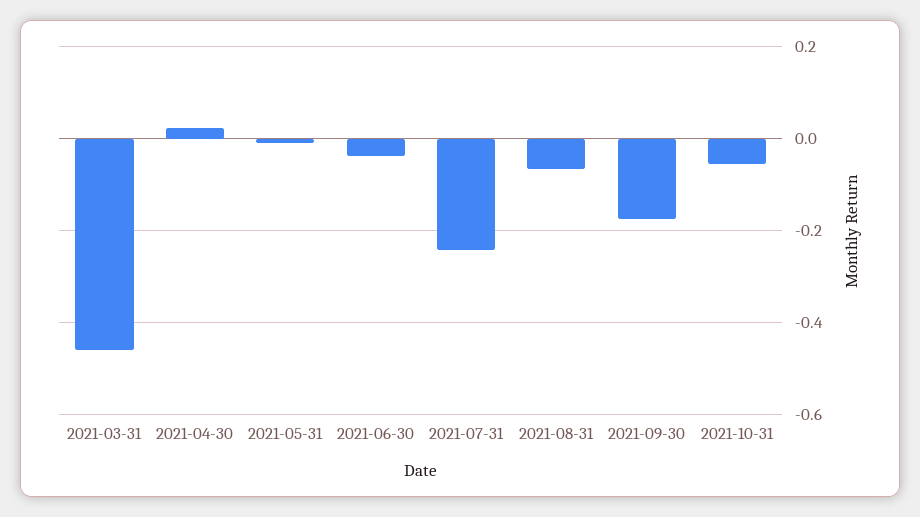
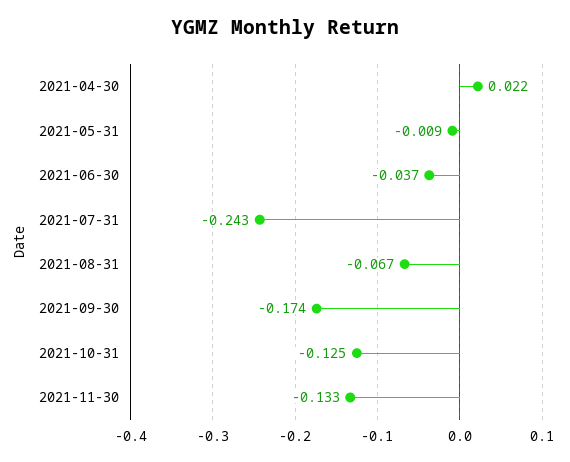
2021-03-31: -0.46 -> none
2021-10-31: -0.06 -> -0.125
2021-11-30: none -> -0.133

